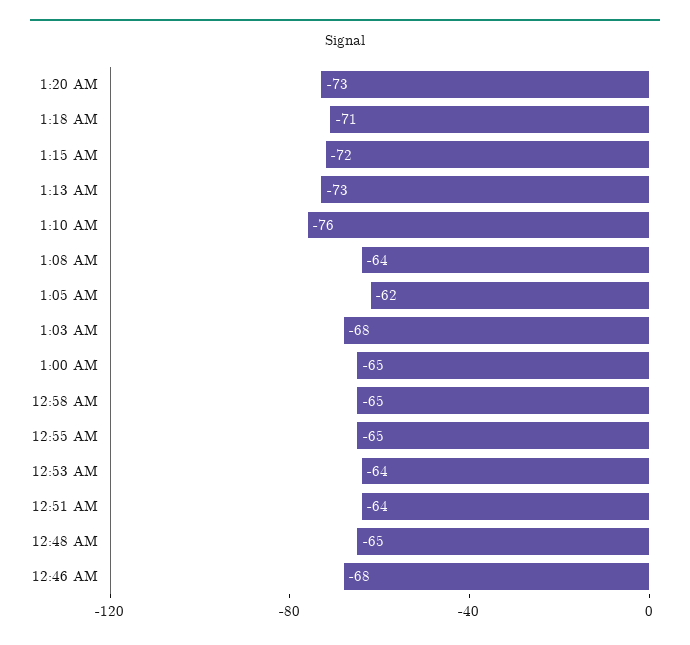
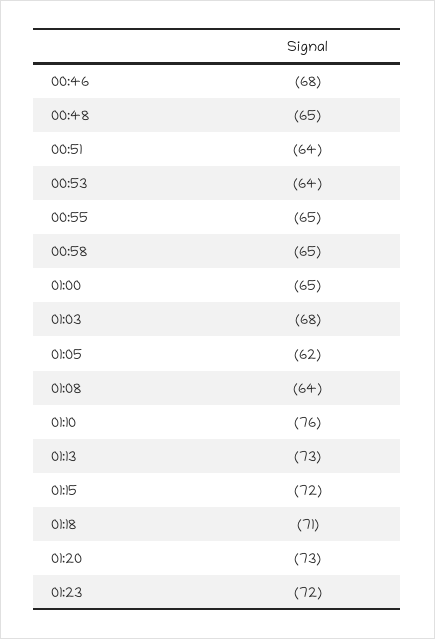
01:23: none -> -72

